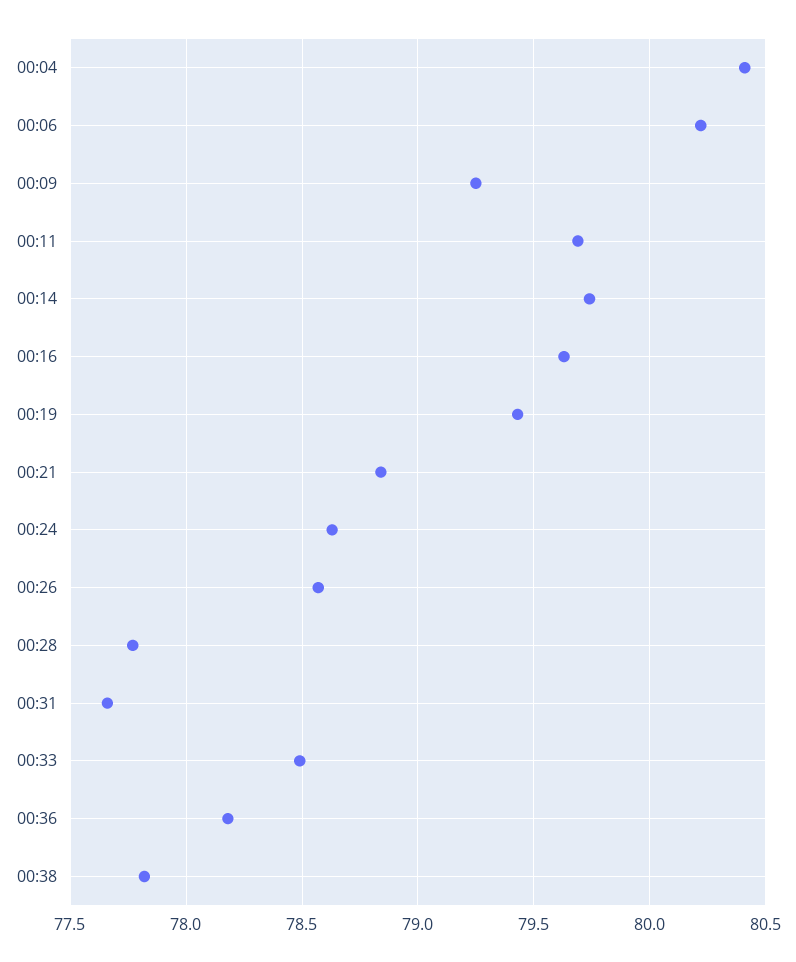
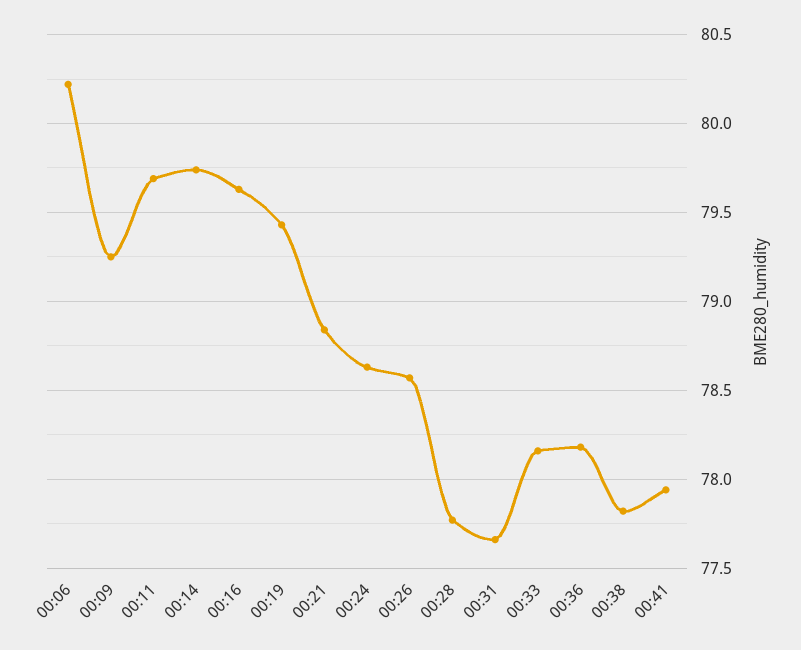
00:04: 80.4 -> none
00:33: 78.5 -> 78.15
00:41: none -> 77.95

